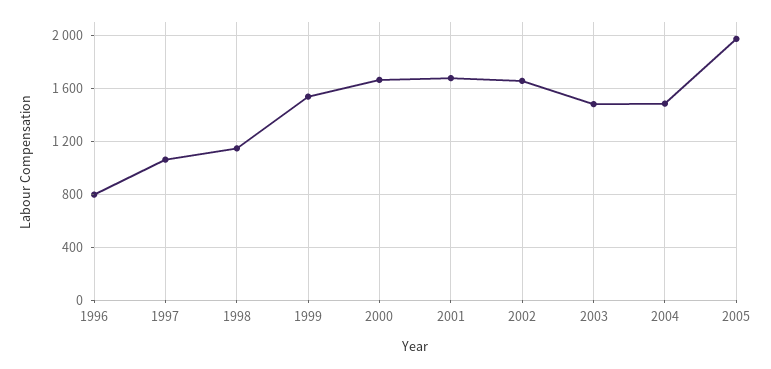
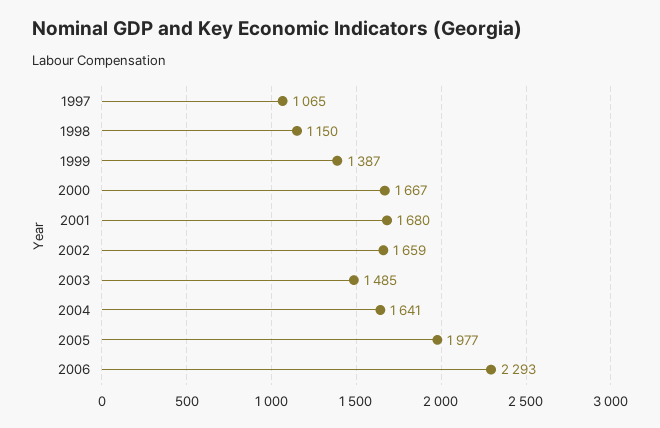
1996: 800 -> none
1999: 1550 -> 1387
2004: 1500 -> 1641
2006: none -> 2293

